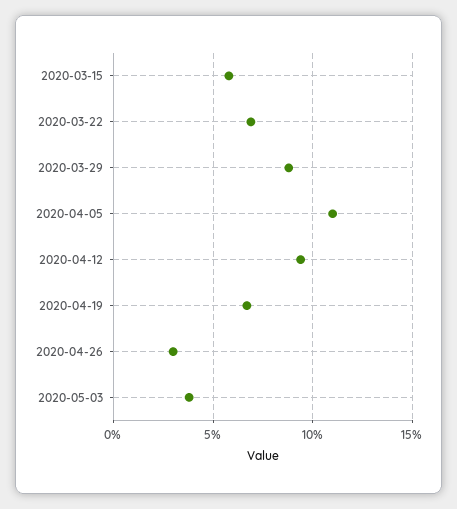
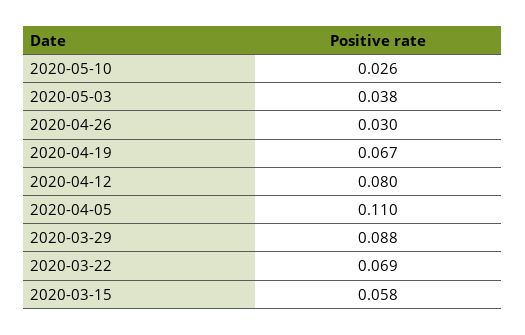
2020-04-12: 0.095 -> 0.08
2020-05-10: none -> 0.026

